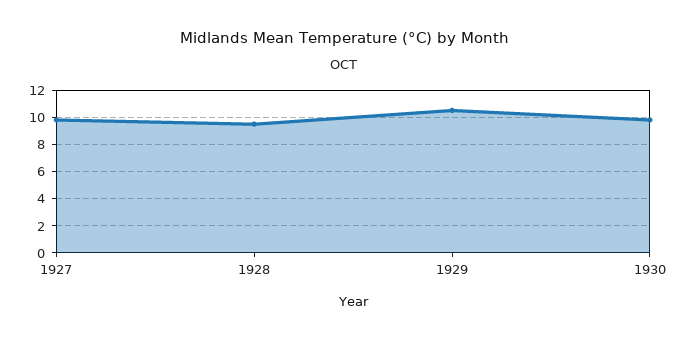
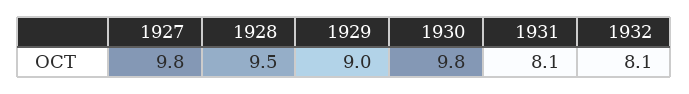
1929: 10.5 -> 9
1931: none -> 8.1
1932: none -> 8.1

